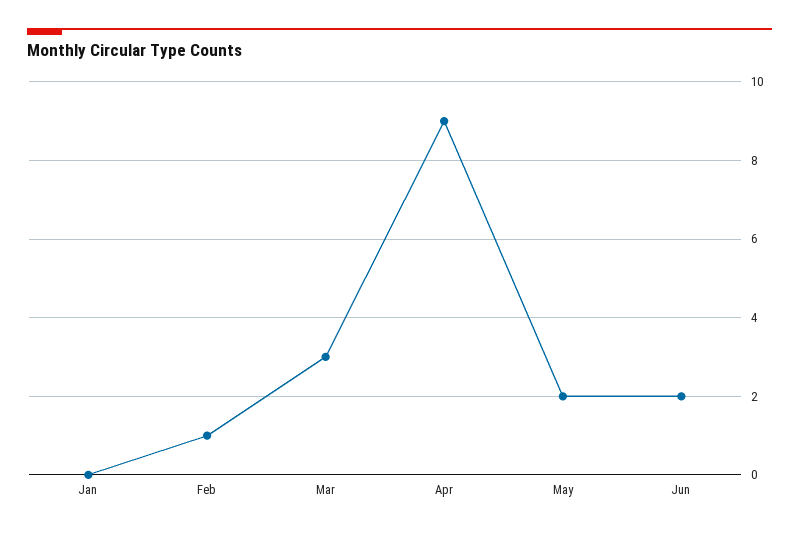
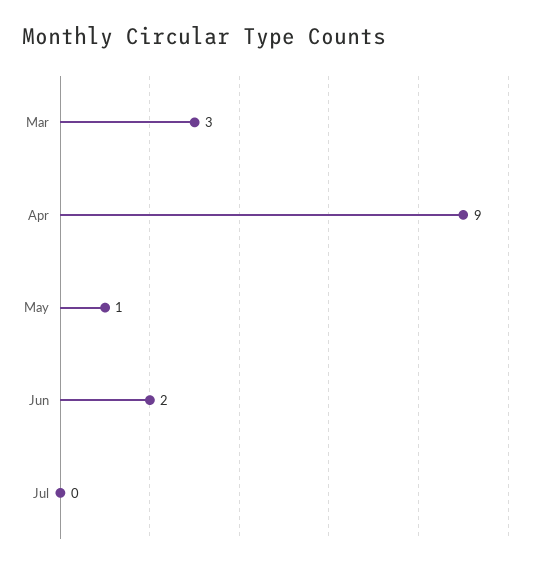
Jan: 0 -> none
Feb: 1 -> none
May: 2 -> 1
Jul: none -> 0

